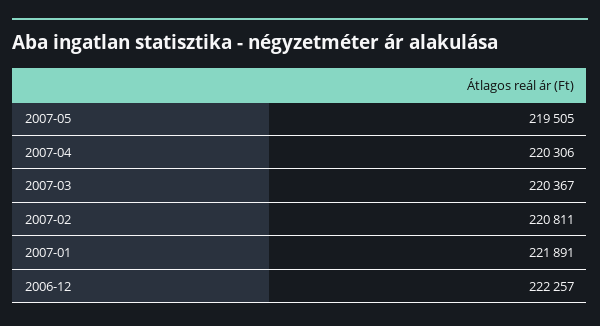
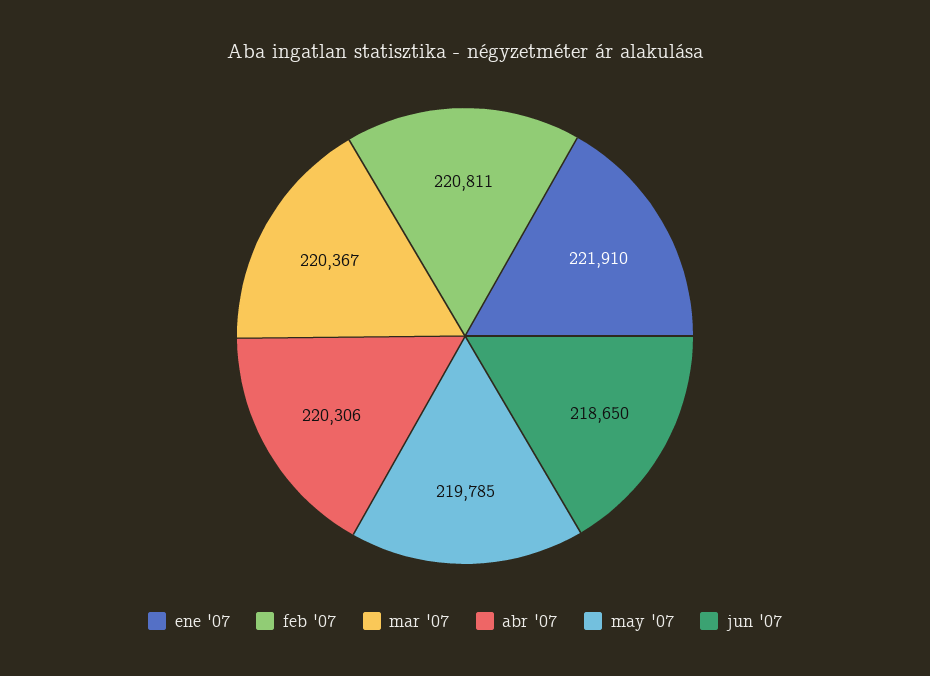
2007-05: 219505 -> 219785
2007-01: 221891 -> 221910
2006-12: 222257 -> none
jun '07: none -> 218650

